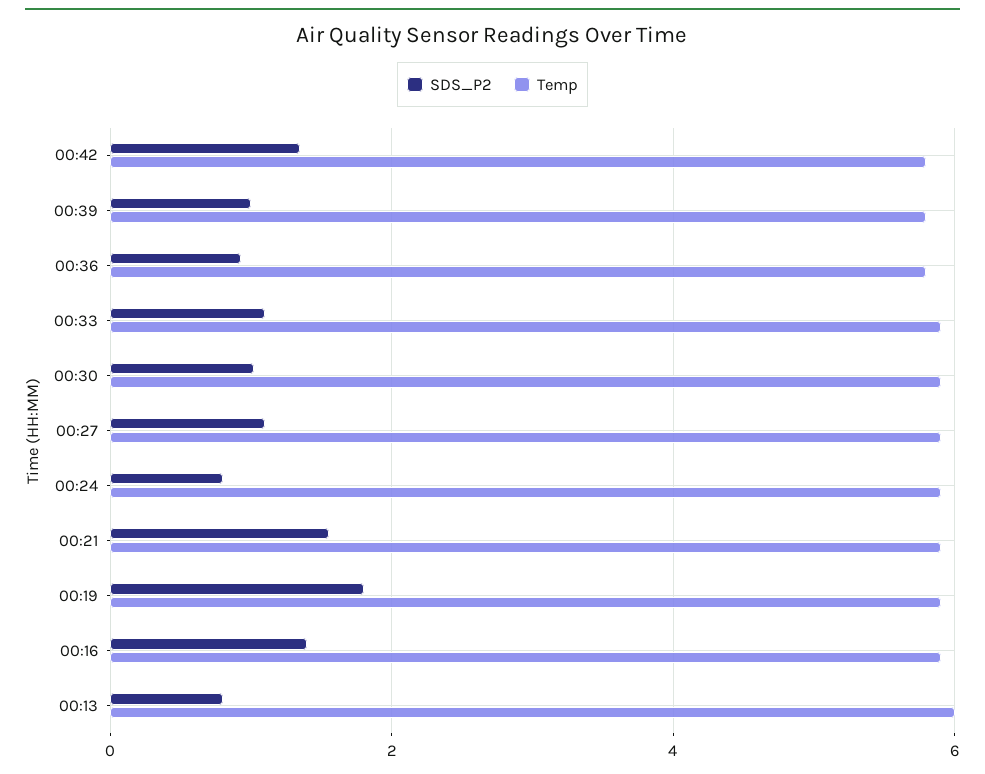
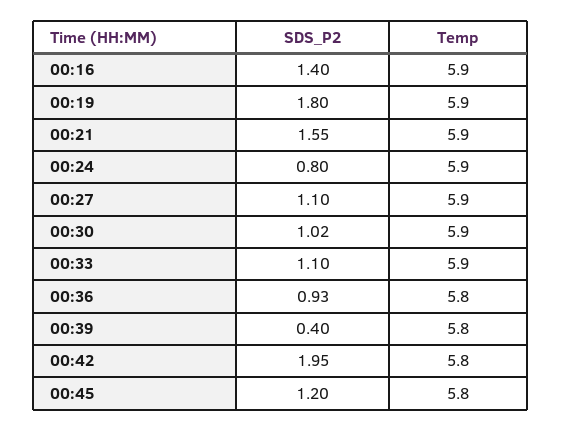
SDS_P2, 00:42: 1.4 -> 1.95
SDS_P2, 00:39: 1 -> 0.4
SDS_P2, 00:13: 0.8 -> none
Temp, 00:13: 6 -> none
SDS_P2, 00:45: none -> 1.2
Temp, 00:45: none -> 5.8

